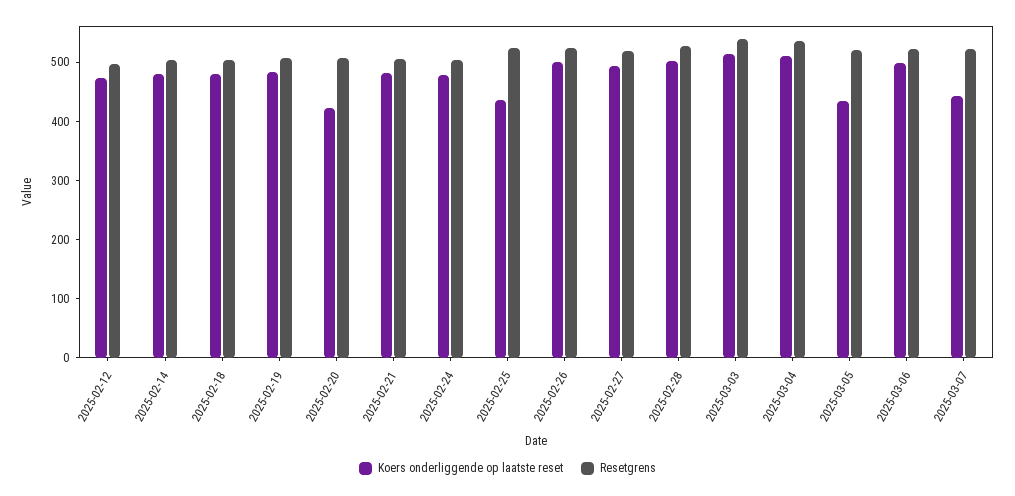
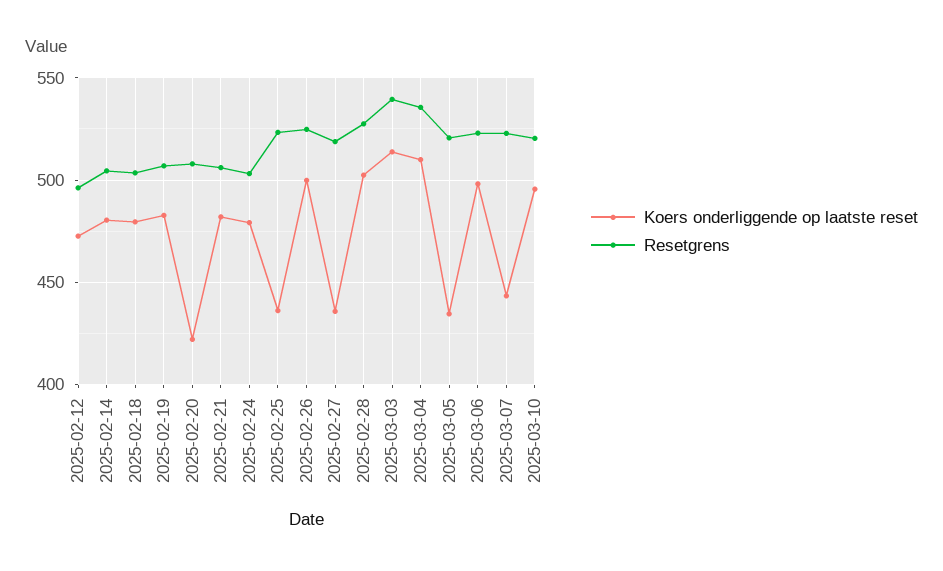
Koers onderliggende op laatste reset, 2025-02-27: 500 -> 435
Koers onderliggende op laatste reset, 2025-03-10: none -> 495
Resetgrens, 2025-03-10: none -> 520

